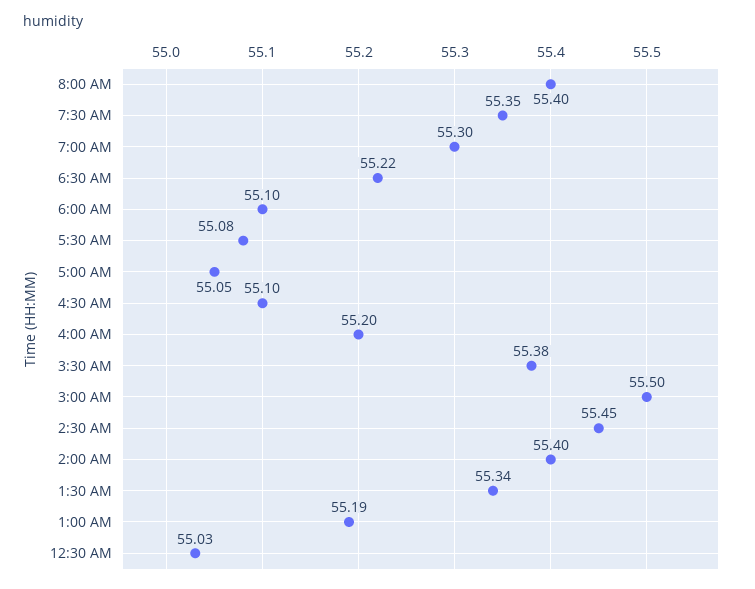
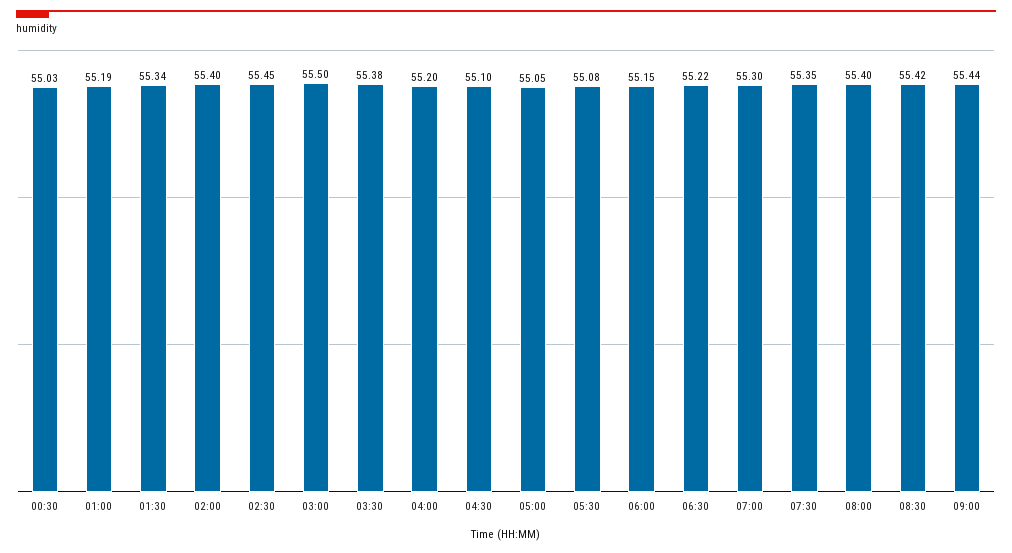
6:00 AM: 55.1 -> 55.15
08:30: none -> 55.42
09:00: none -> 55.44

